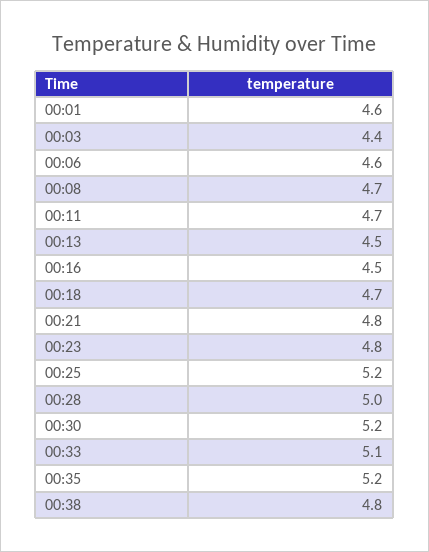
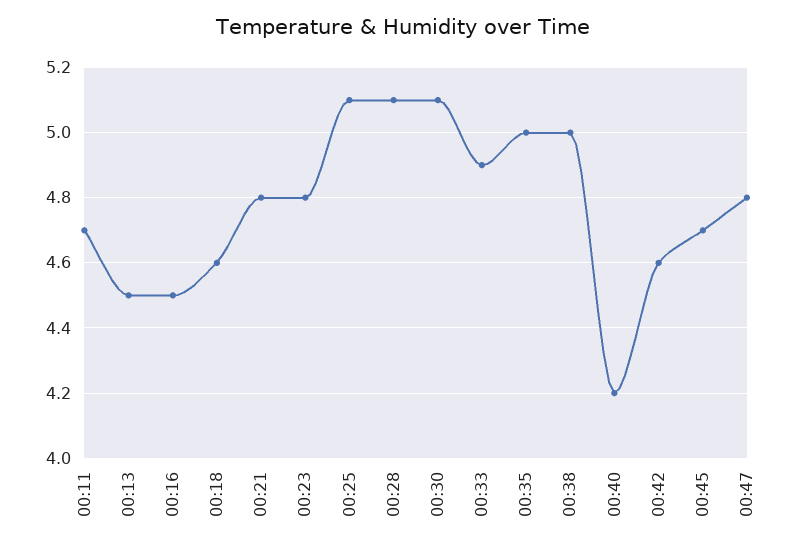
00:01: 4.6 -> none
00:03: 4.4 -> none
00:06: 4.6 -> none
00:08: 4.7 -> none
00:18: 4.7 -> 4.6
00:25: 5.2 -> 5.1
00:28: 5 -> 5.1
00:30: 5.2 -> 5.1
00:33: 5.1 -> 4.9
00:35: 5.2 -> 5
00:38: 4.8 -> 5
00:40: none -> 4.2
00:42: none -> 4.6
00:45: none -> 4.7
00:47: none -> 4.8

